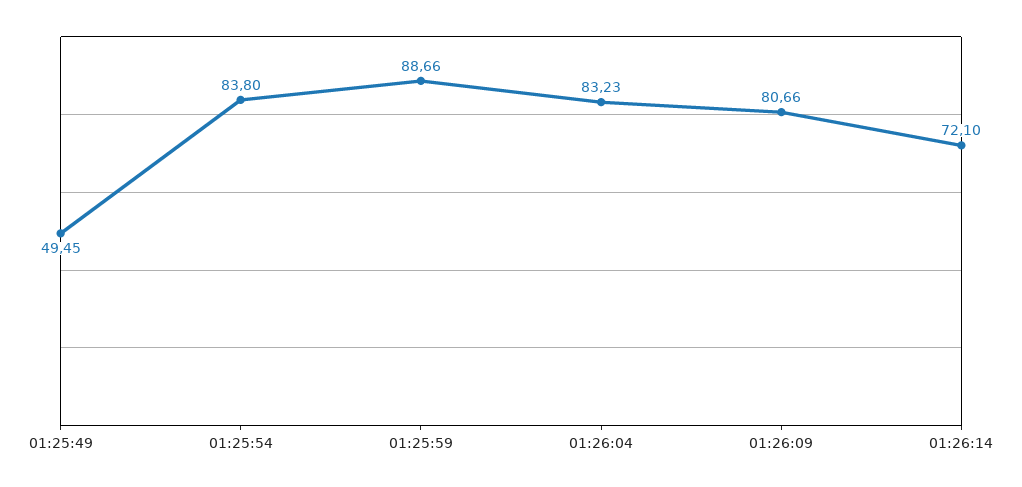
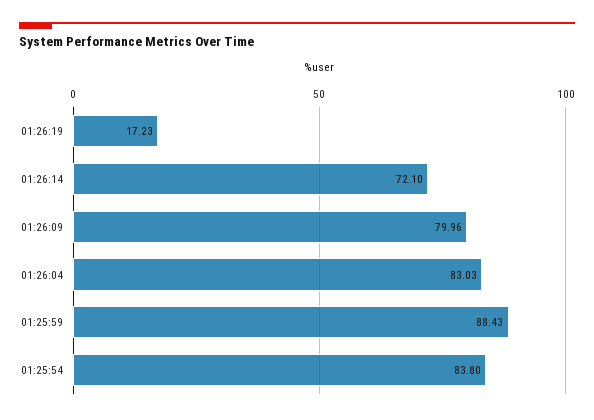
01:25:49: 49.45 -> none
01:25:59: 88.66 -> 88.43
01:26:04: 83.23 -> 83.03
01:26:09: 80.66 -> 79.96
01:26:19: none -> 17.23

